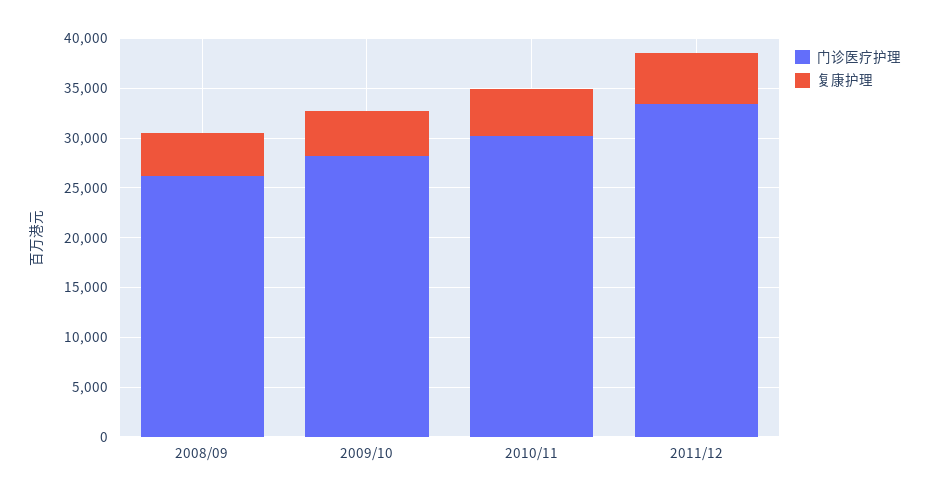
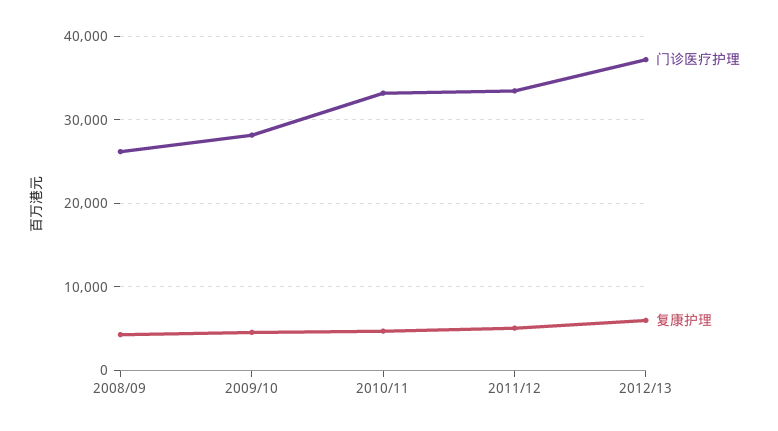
门诊医疗护理, 2010/11: 30000 -> 33000
门诊医疗护理, 2012/13: none -> 37000
复康护理, 2012/13: none -> 6000

